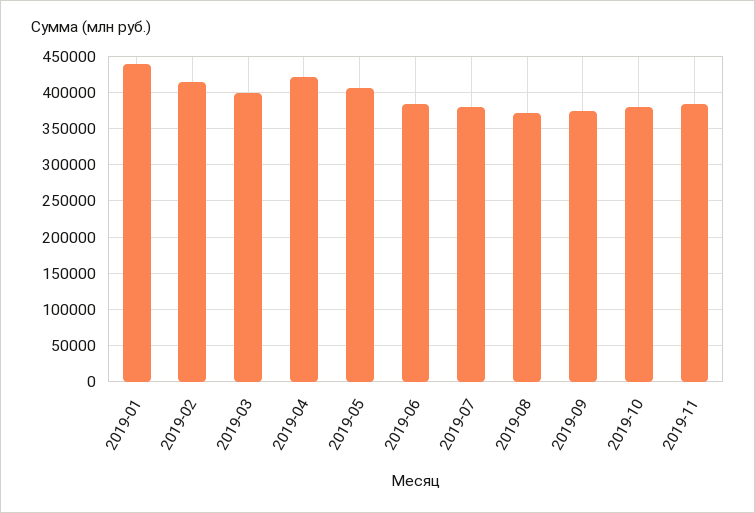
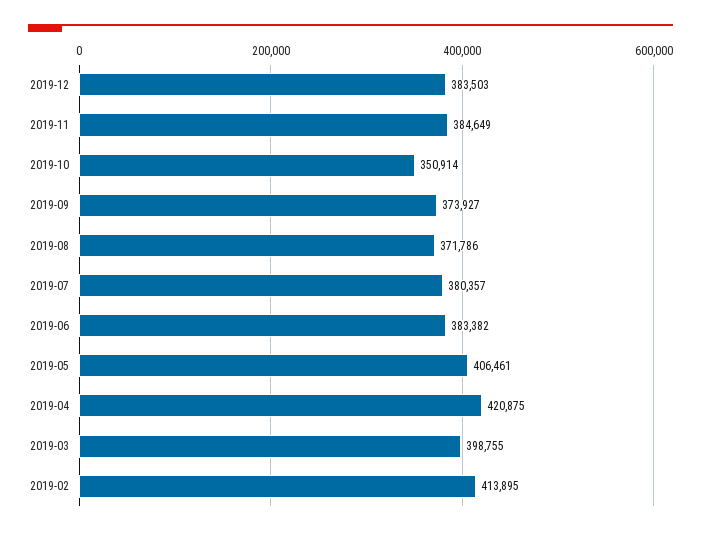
2019-01: 440000 -> none
2019-10: 380000 -> 350914
2019-12: none -> 383503

